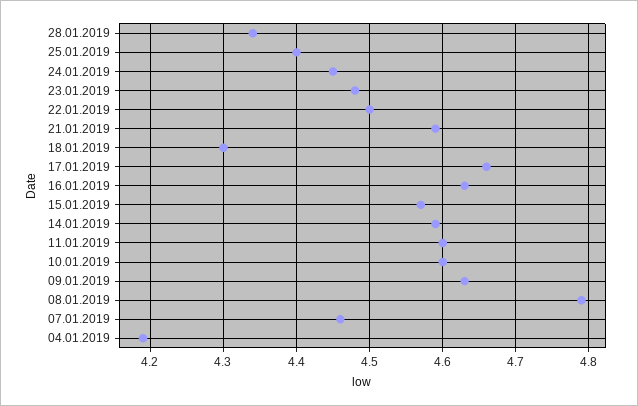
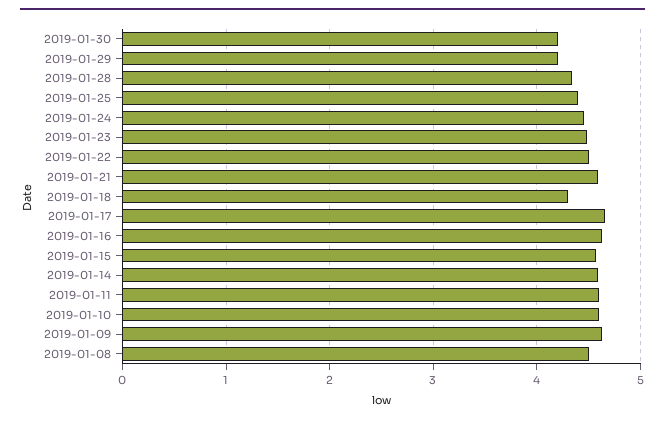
08.01.2019: 4.79 -> 4.5
07.01.2019: 4.46 -> none
04.01.2019: 4.19 -> none
2019-01-30: none -> 4.2
2019-01-29: none -> 4.2

